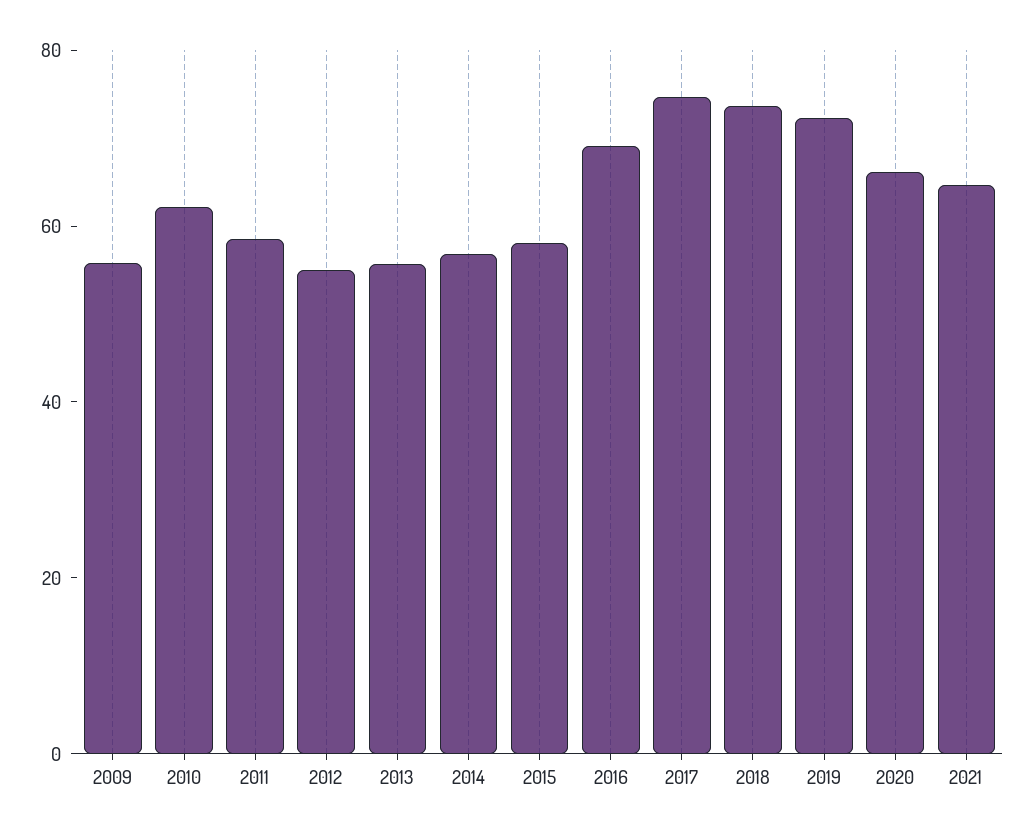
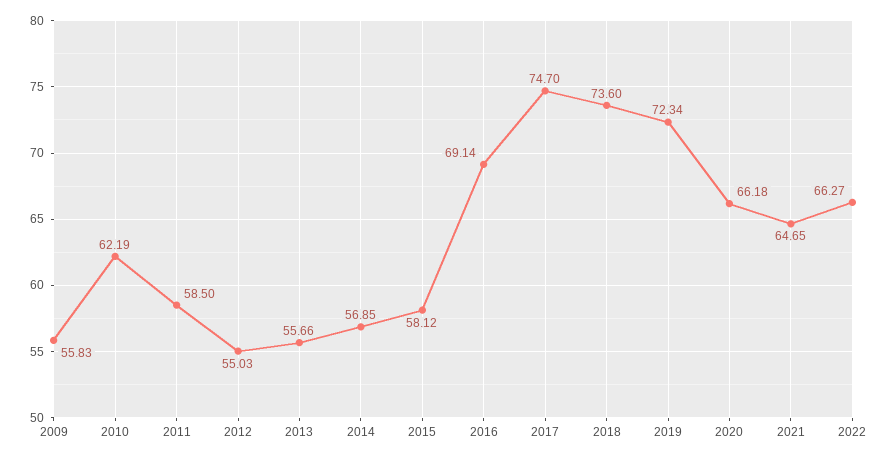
2022: none -> 66.27

